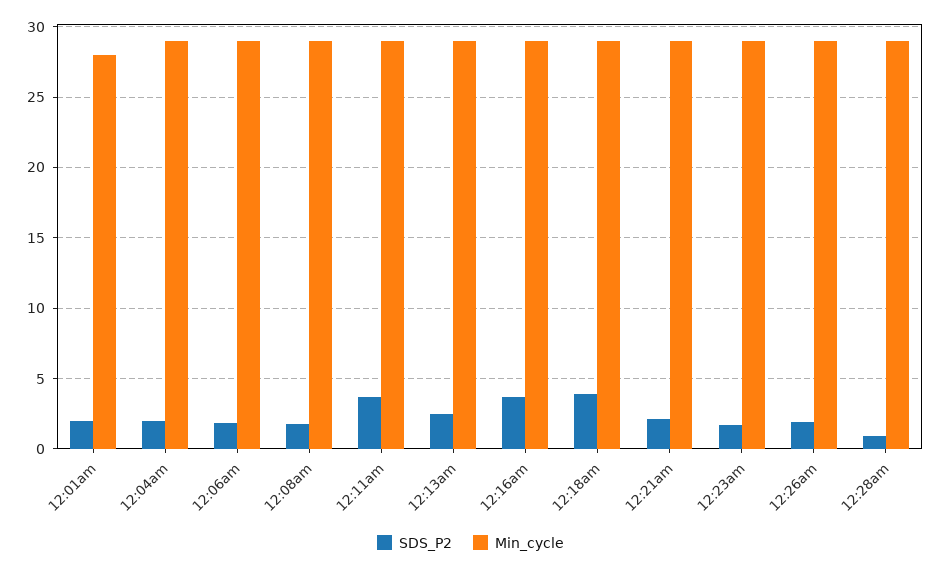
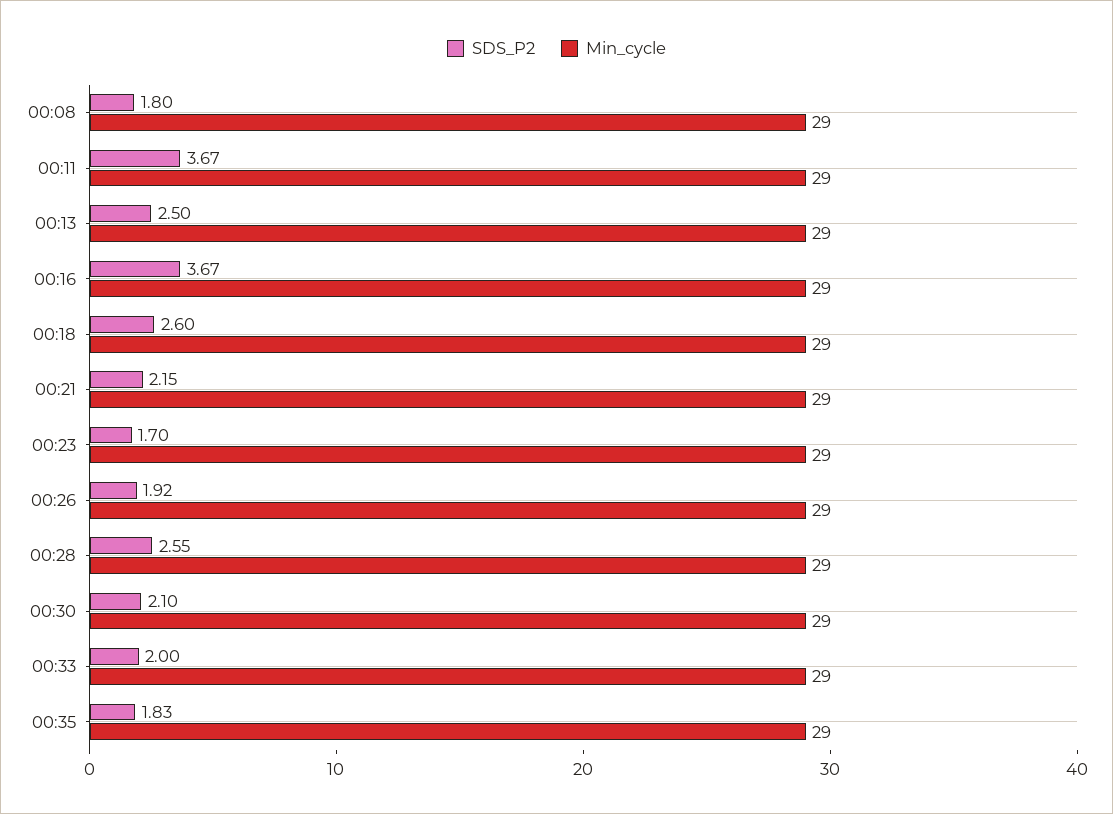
SDS_P2, 12:01am: 2 -> none
Min_cycle, 12:01am: 28 -> none
SDS_P2, 12:04am: 2 -> none
Min_cycle, 12:04am: 29 -> none
SDS_P2, 12:06am: 2 -> none
Min_cycle, 12:06am: 29 -> none
SDS_P2, 12:18am: 4 -> 2.6
SDS_P2, 12:28am: 1 -> 2.55
SDS_P2, 00:30: none -> 2.1
Min_cycle, 00:30: none -> 29
SDS_P2, 00:33: none -> 2
Min_cycle, 00:33: none -> 29
SDS_P2, 00:35: none -> 1.83
Min_cycle, 00:35: none -> 29

